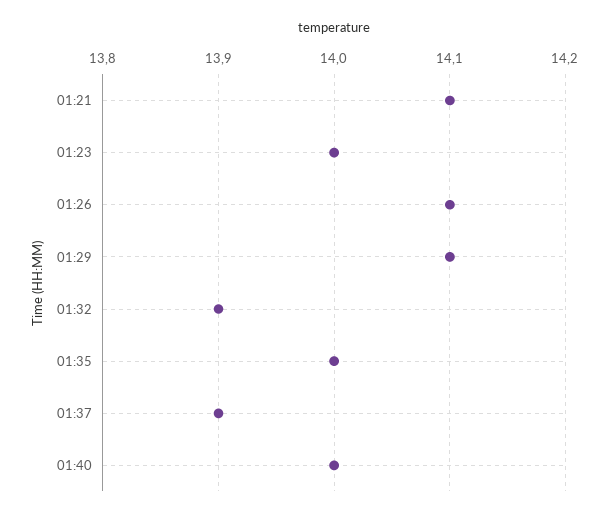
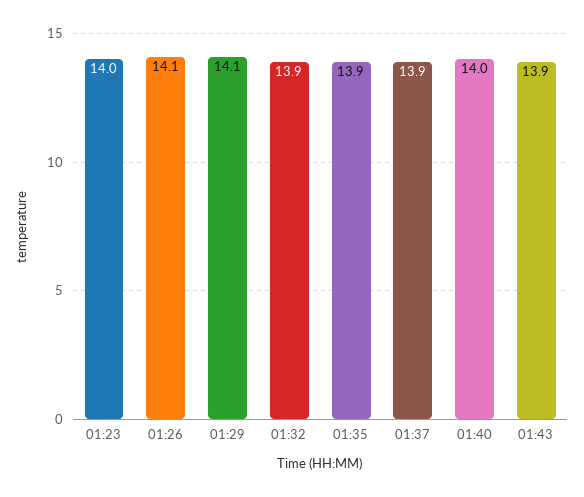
01:21: 14.1 -> none
01:35: 14 -> 13.9
01:43: none -> 13.9

